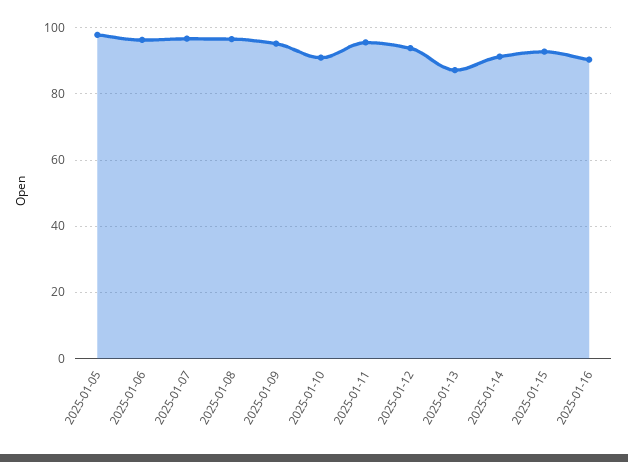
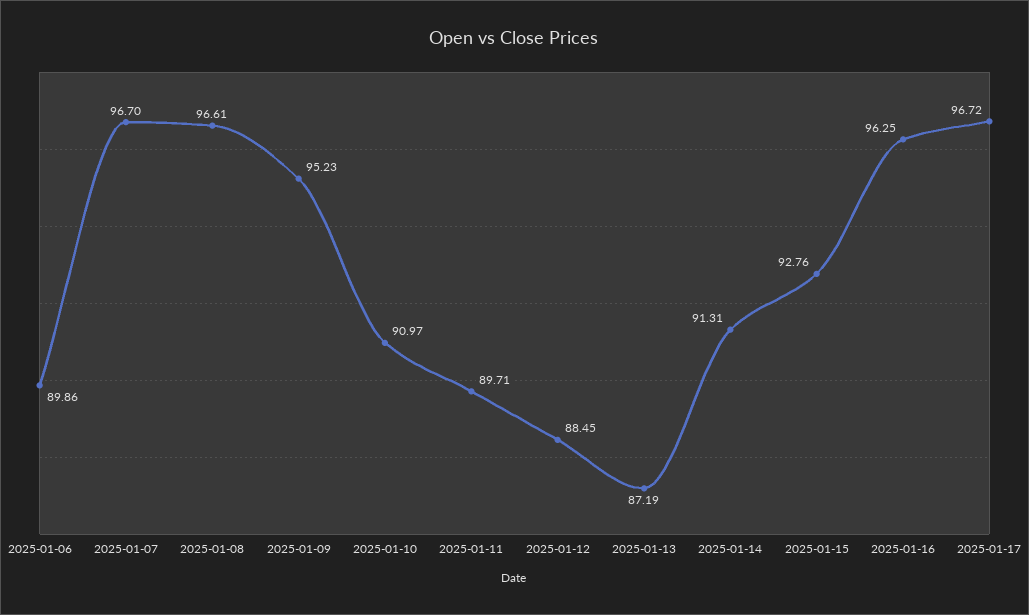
2025-01-05: 98 -> none
2025-01-06: 96 -> 89.86
2025-01-11: 96 -> 89.71
2025-01-12: 94 -> 88.45
2025-01-16: 90 -> 96.25
2025-01-17: none -> 96.72

